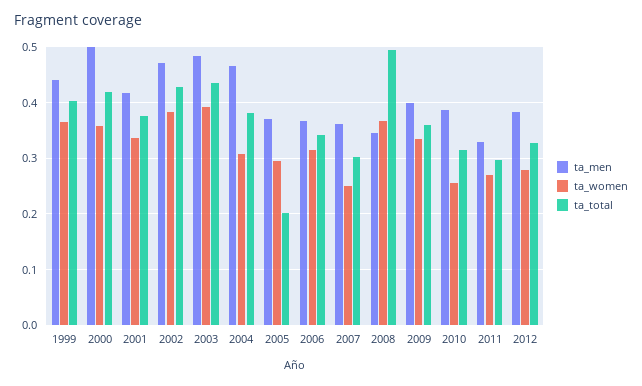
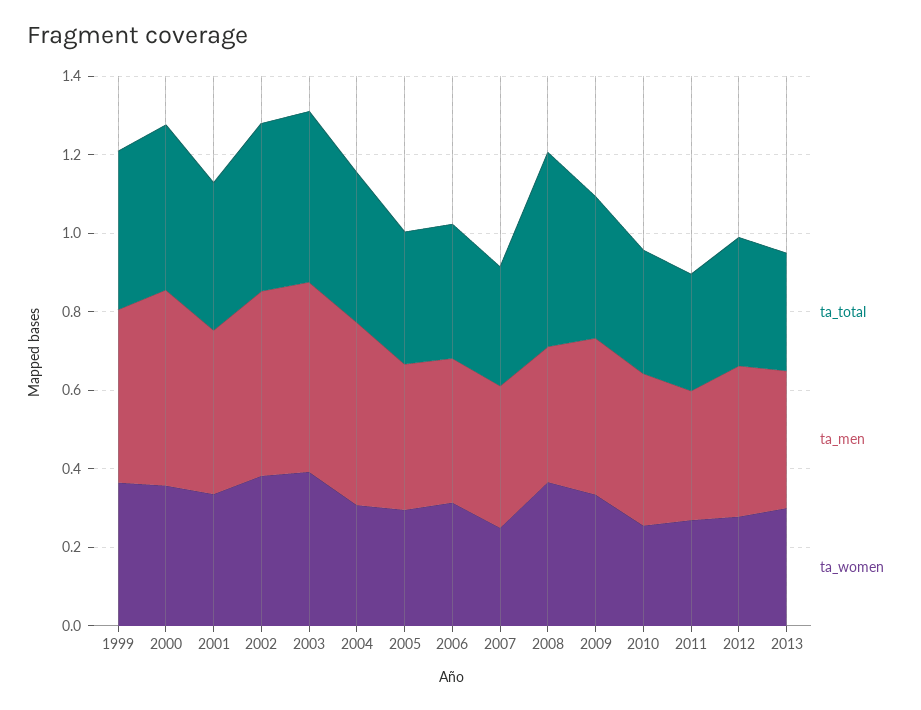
ta_total, 2005: 0.2 -> 0.35
ta_total, 2013: none -> 0.3
ta_men, 2013: none -> 0.35
ta_women, 2013: none -> 0.3

